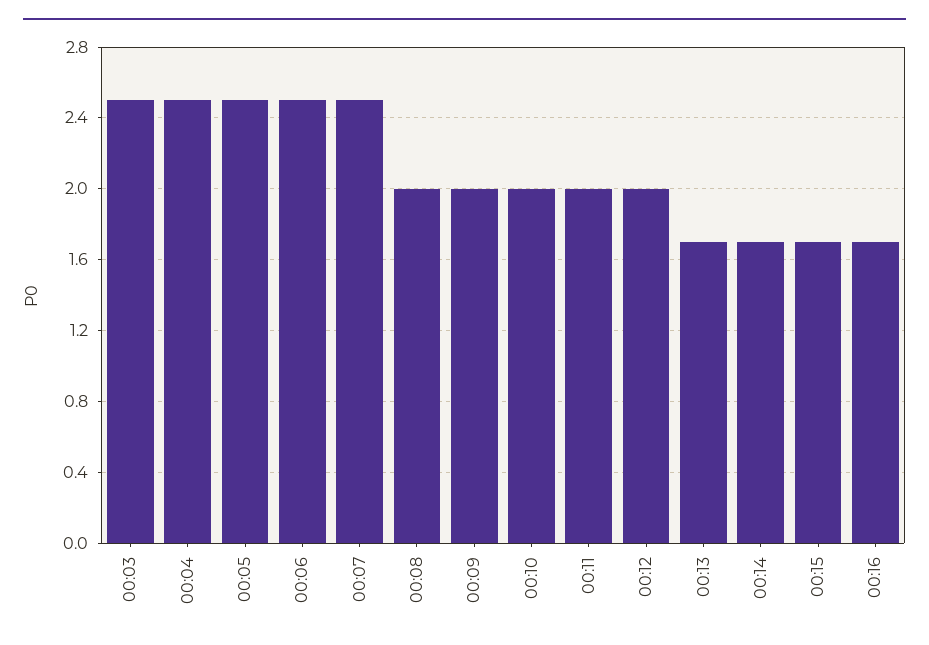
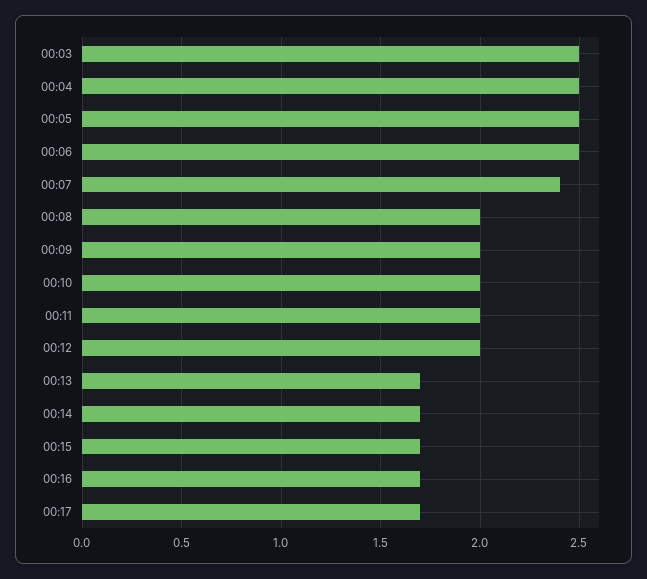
00:07: 2.5 -> 2.4
00:17: none -> 1.7

